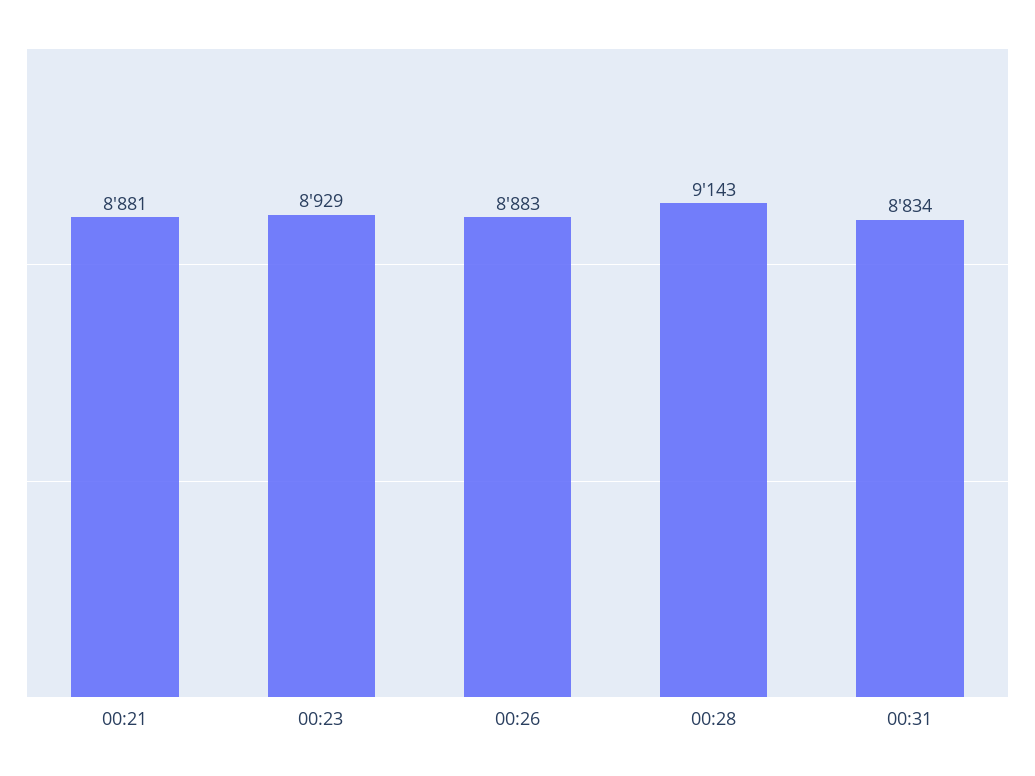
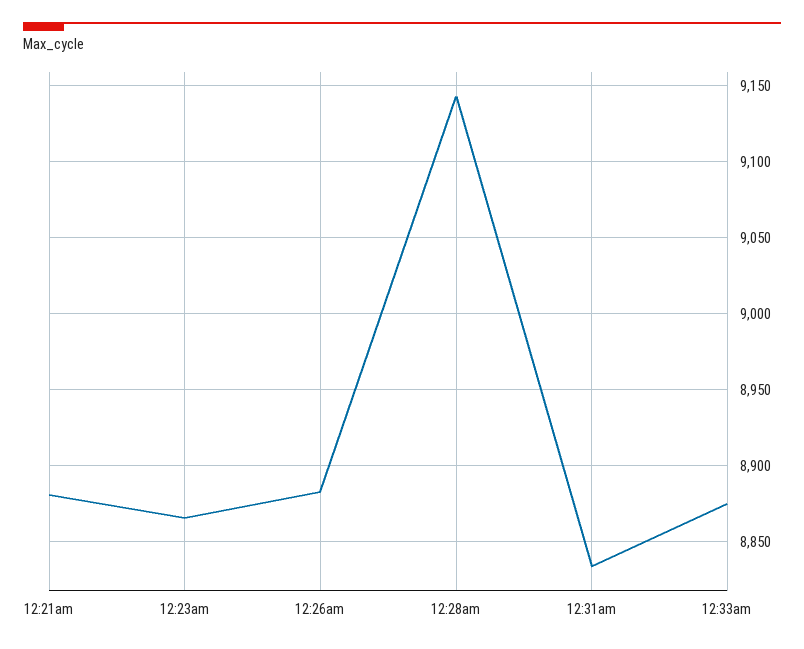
00:23: 8929 -> 8865
12:33am: none -> 8875

